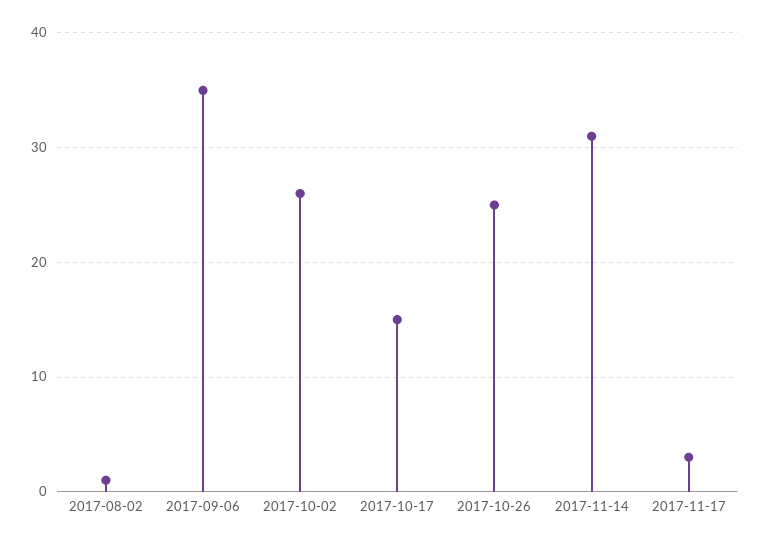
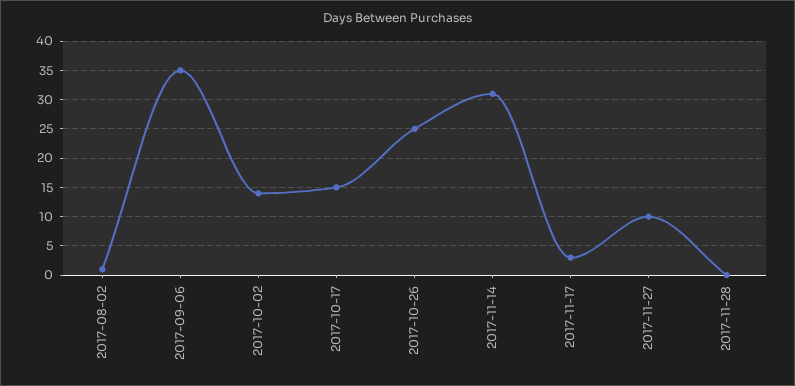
2017-10-02: 26 -> 15
2017-11-27: none -> 10
2017-11-28: none -> 0

